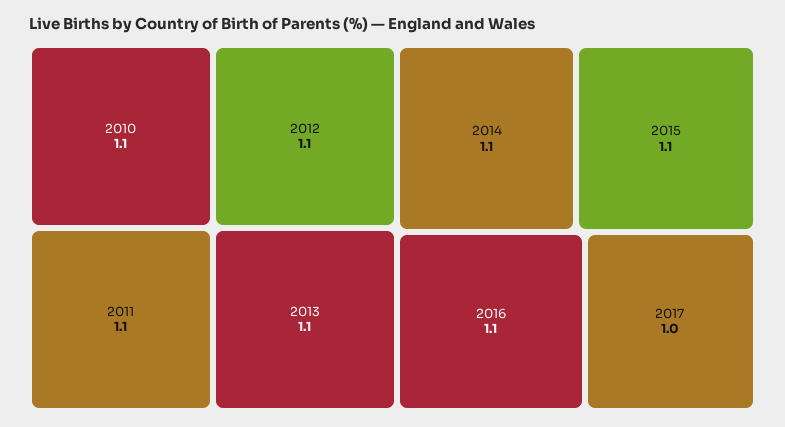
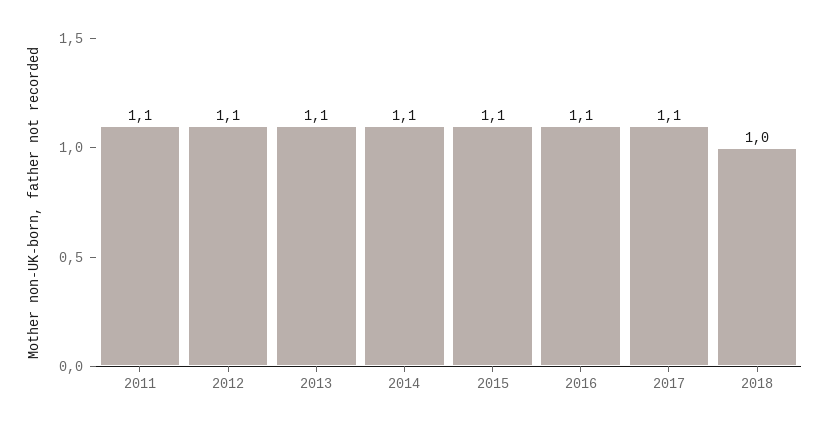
2010: 1.1 -> none
2017: 1 -> 1.1
2018: none -> 1

